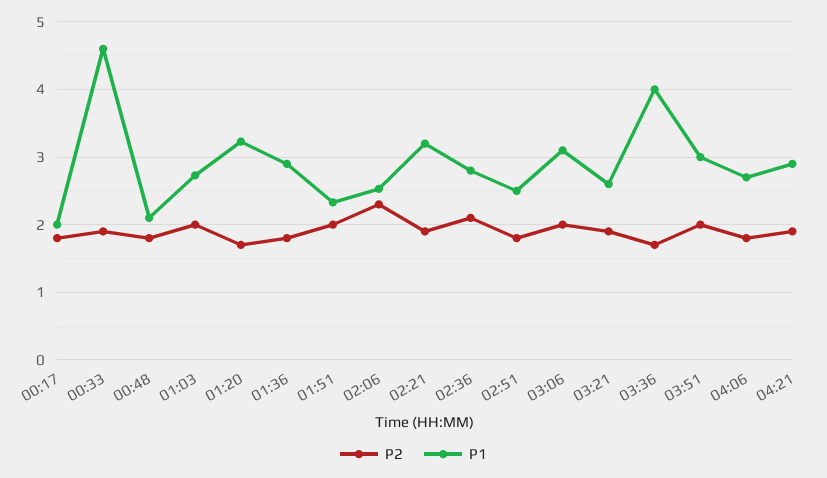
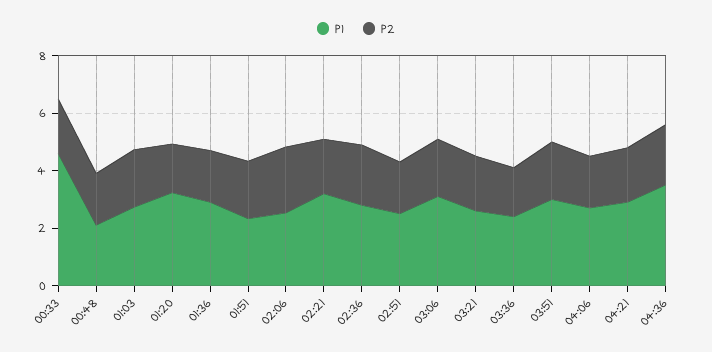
P2, 00:17: 1.8 -> none
P1, 00:17: 2 -> none
P1, 03:36: 4 -> 2.5
P1, 04:36: none -> 3.5
P2, 04:36: none -> 2

